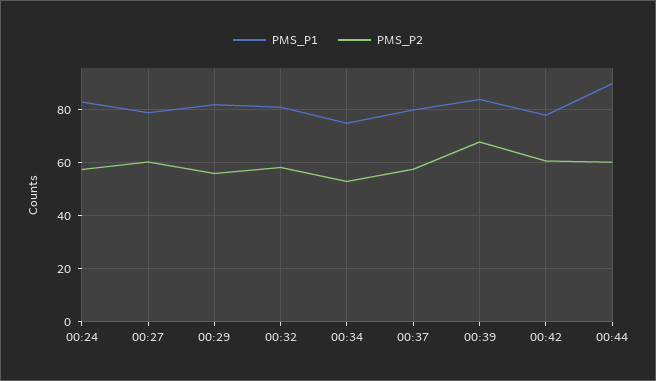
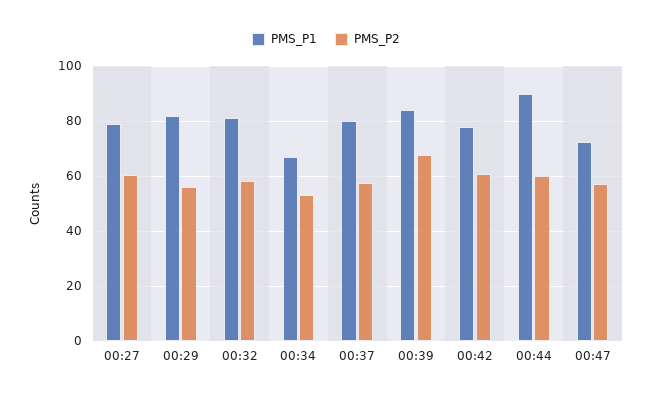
PMS_P1, 00:24: 82.5 -> none
PMS_P2, 00:24: 57.5 -> none
PMS_P1, 00:34: 75 -> 67.5
PMS_P1, 00:47: none -> 72.5
PMS_P2, 00:47: none -> 57.5

